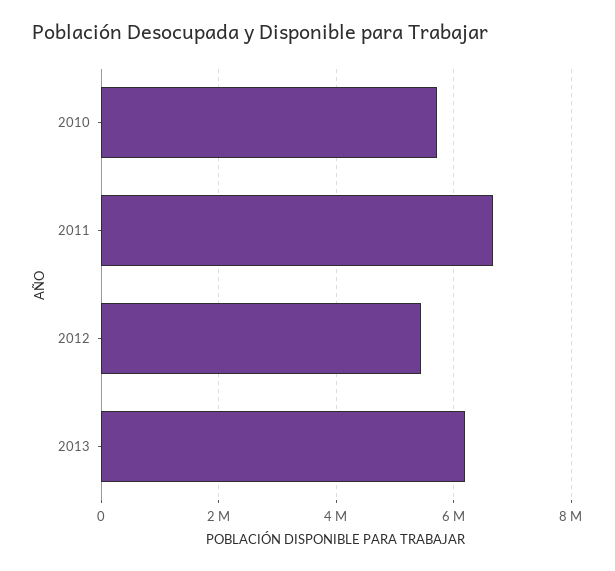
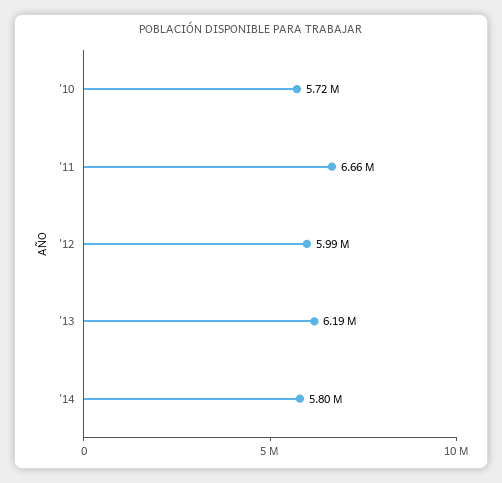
2012: 5400000 -> 5990000
'14: none -> 5800000

